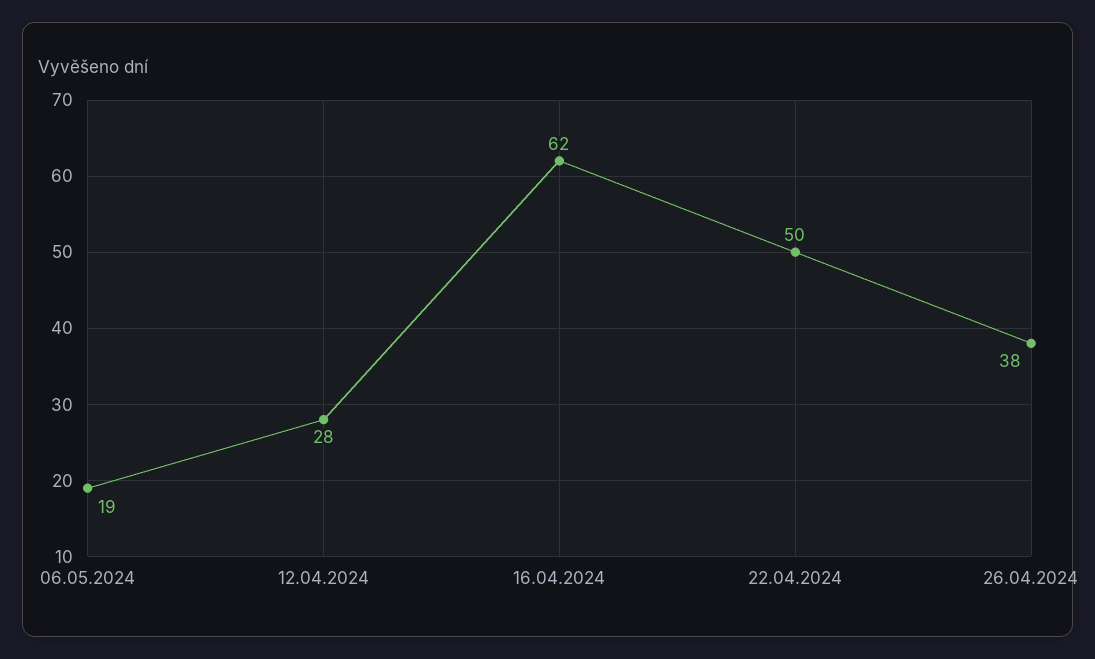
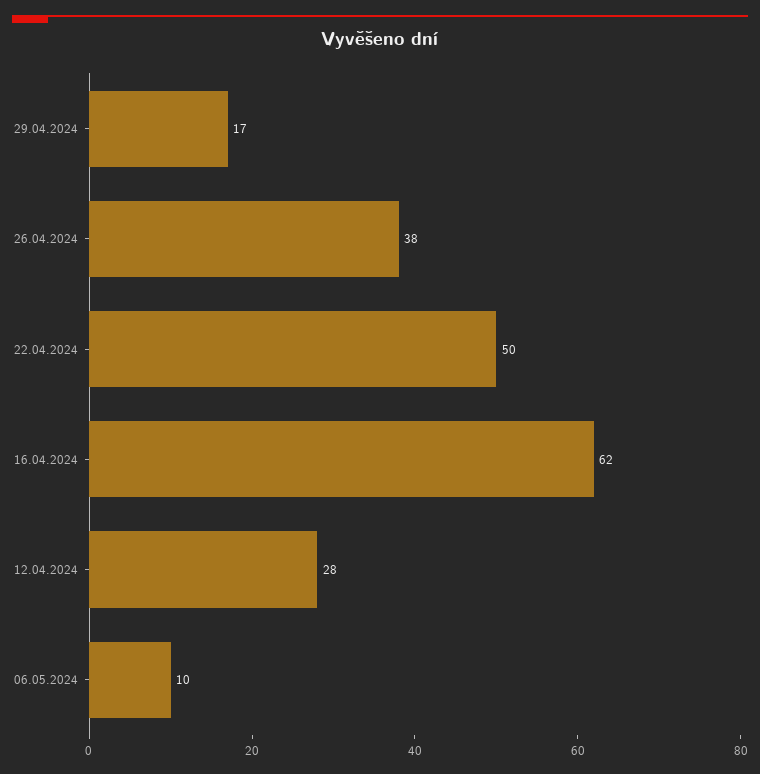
06.05.2024: 19 -> 10
29.04.2024: none -> 17

